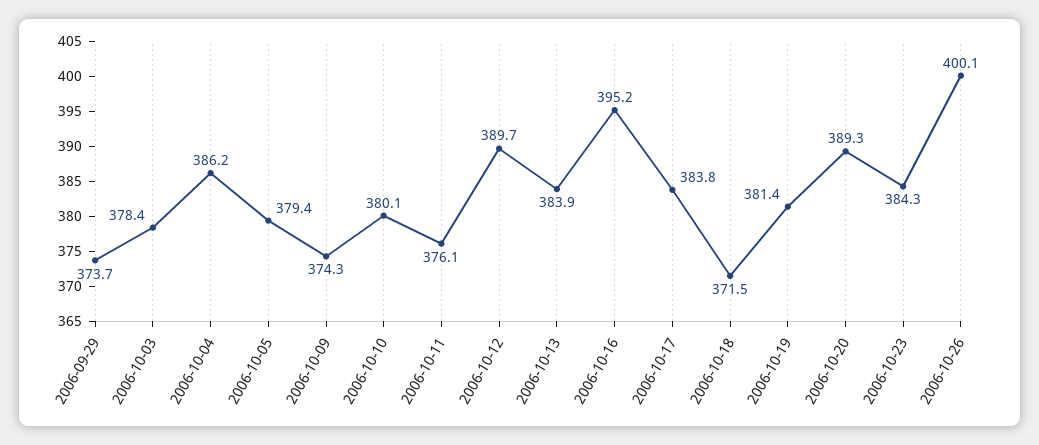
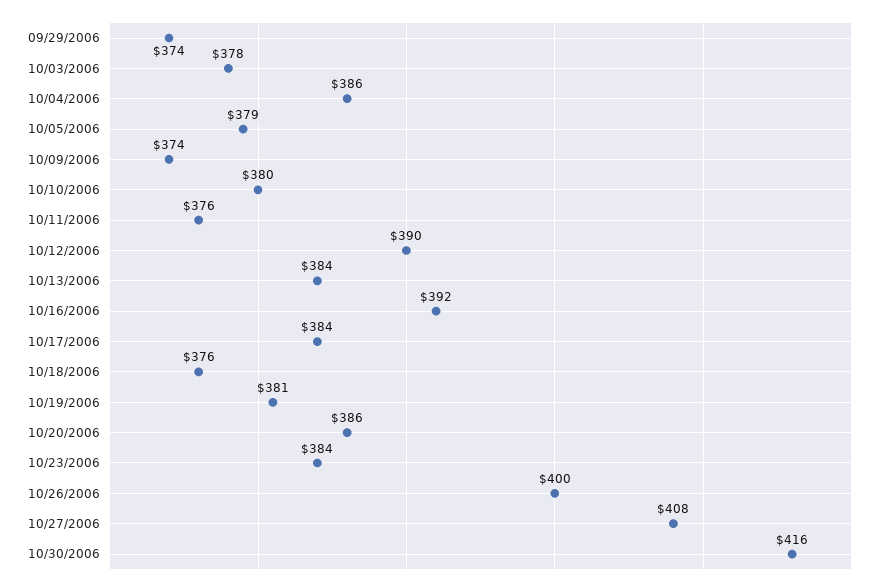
2006-10-16: 395.2 -> 392
2006-10-18: 371.5 -> 376
2006-10-20: 389.3 -> 386
10/27/2006: none -> 408
10/30/2006: none -> 416

